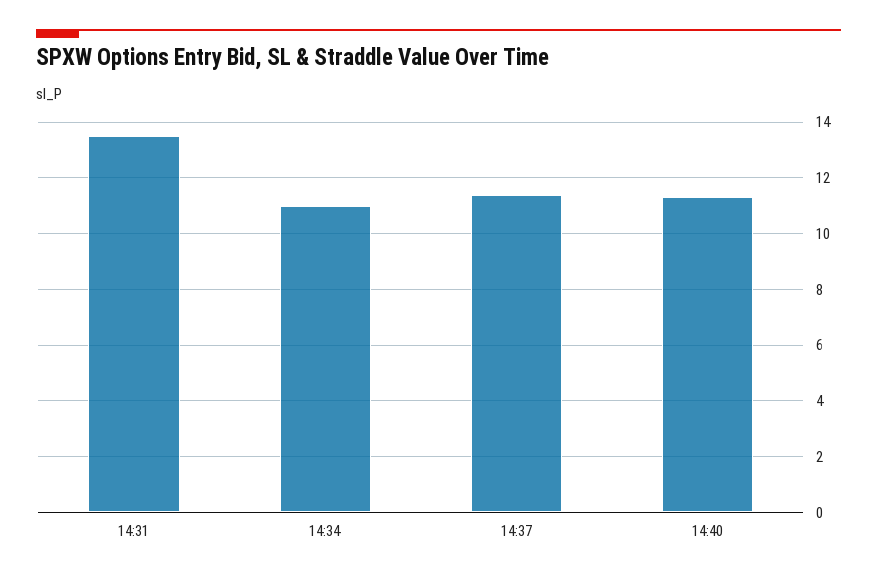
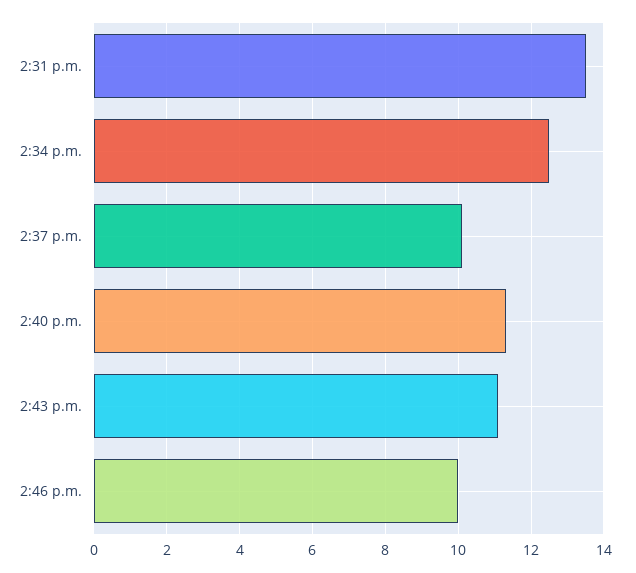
14:34: 11 -> 12.5
14:37: 11.5 -> 10
2:43 p.m.: none -> 11
2:46 p.m.: none -> 10

